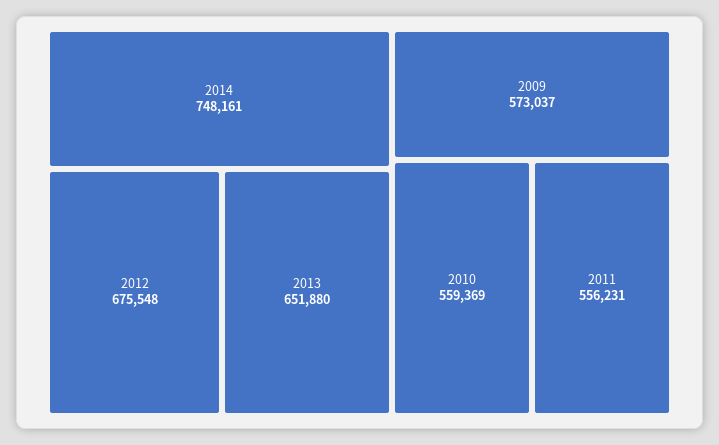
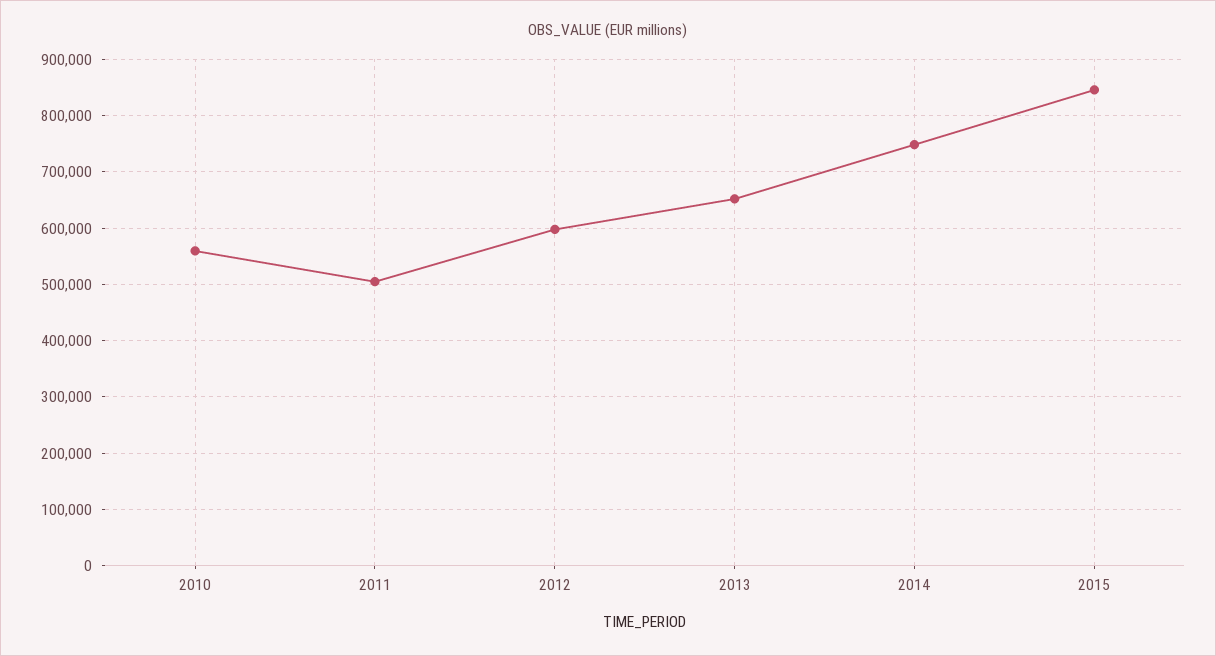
2012: 675548 -> 600000
2009: 573037 -> none
2011: 556231 -> 500000
2015: none -> 840000

